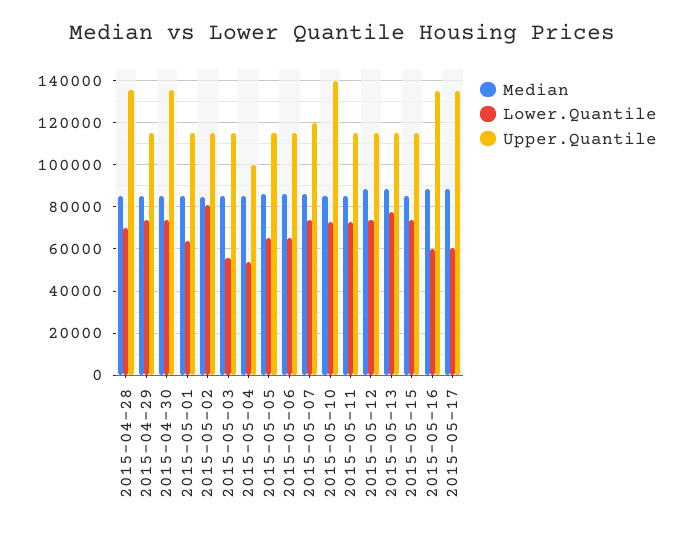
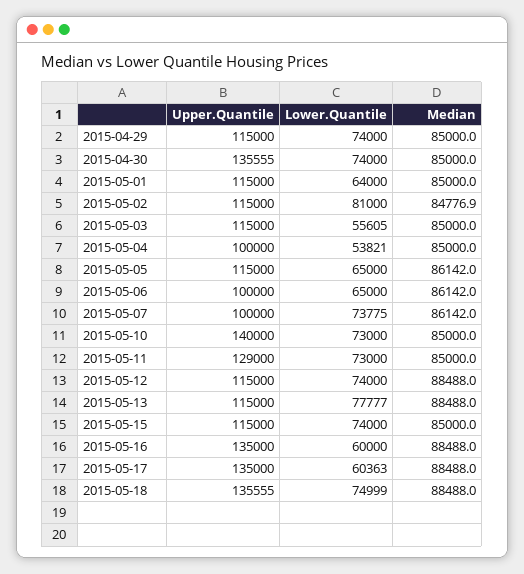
Median, 2015-04-28: 85000 -> none
Lower.Quantile, 2015-04-28: 70000 -> none
Upper.Quantile, 2015-04-28: 135000 -> none
Upper.Quantile, 2015-05-06: 115000 -> 100000
Upper.Quantile, 2015-05-07: 120000 -> 100000
Upper.Quantile, 2015-05-11: 115000 -> 129000
Upper.Quantile, 2015-05-18: none -> 135555
Lower.Quantile, 2015-05-18: none -> 74999
Median, 2015-05-18: none -> 88488

